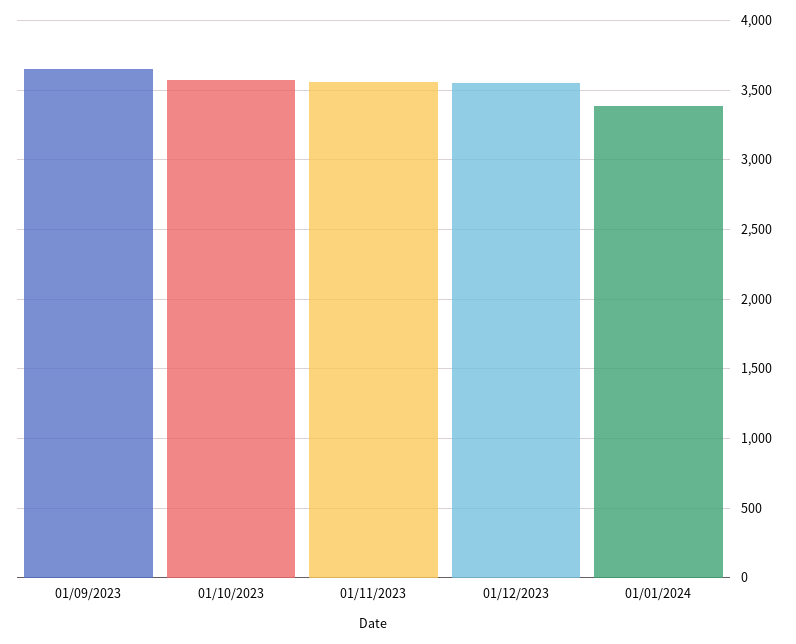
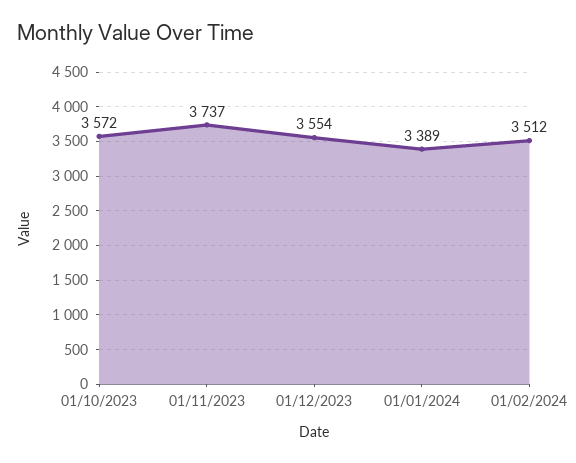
01/09/2023: 3650 -> none
01/11/2023: 3550 -> 3737
01/02/2024: none -> 3512

